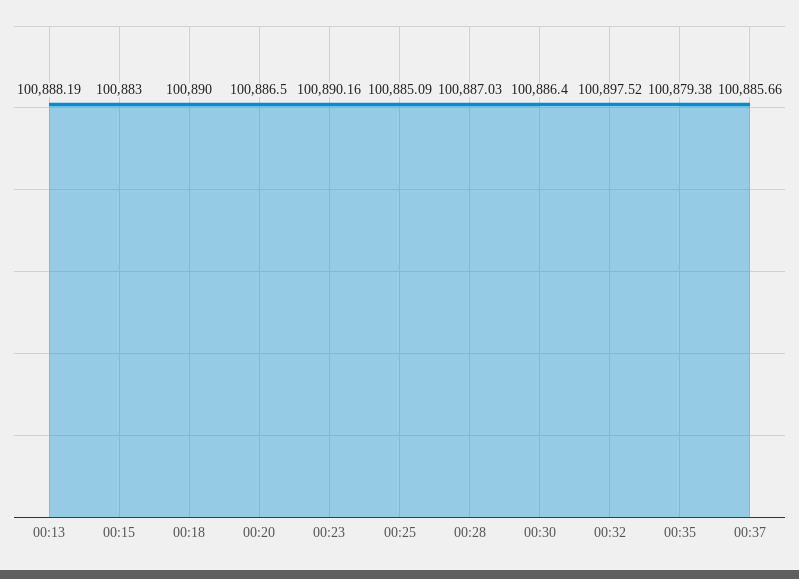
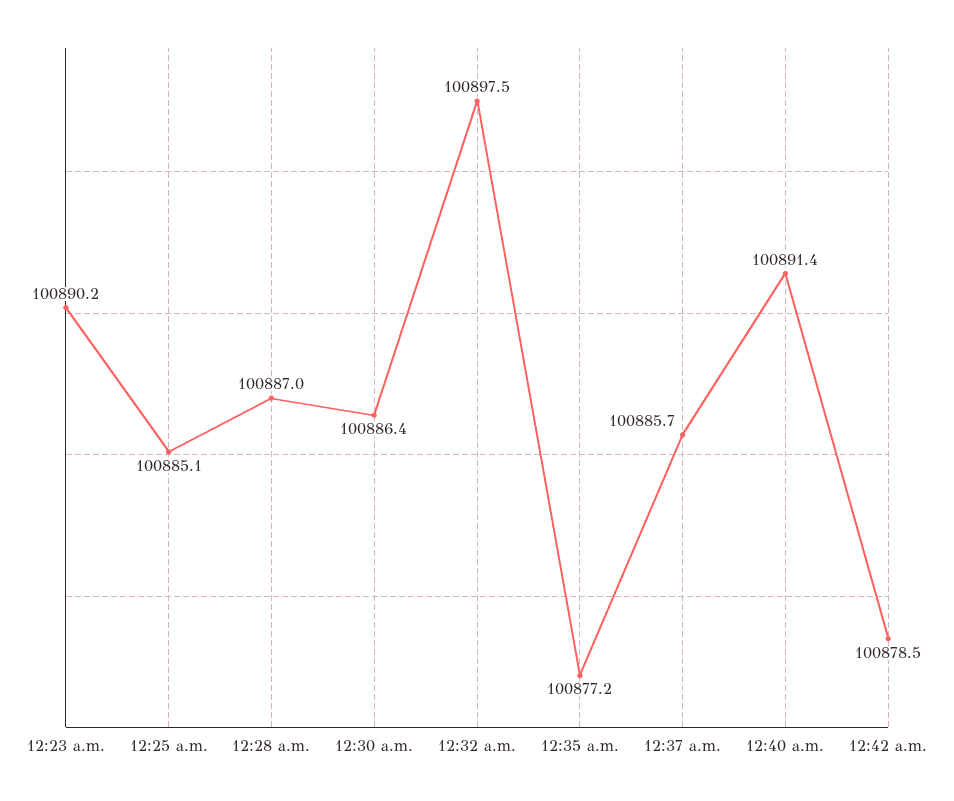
00:13: 100888.19 -> none
00:15: 100883 -> none
00:18: 100890 -> none
00:20: 100886.5 -> none
00:35: 100879.38 -> 100877.2
12:40 a.m.: none -> 100891.4
12:42 a.m.: none -> 100878.5

